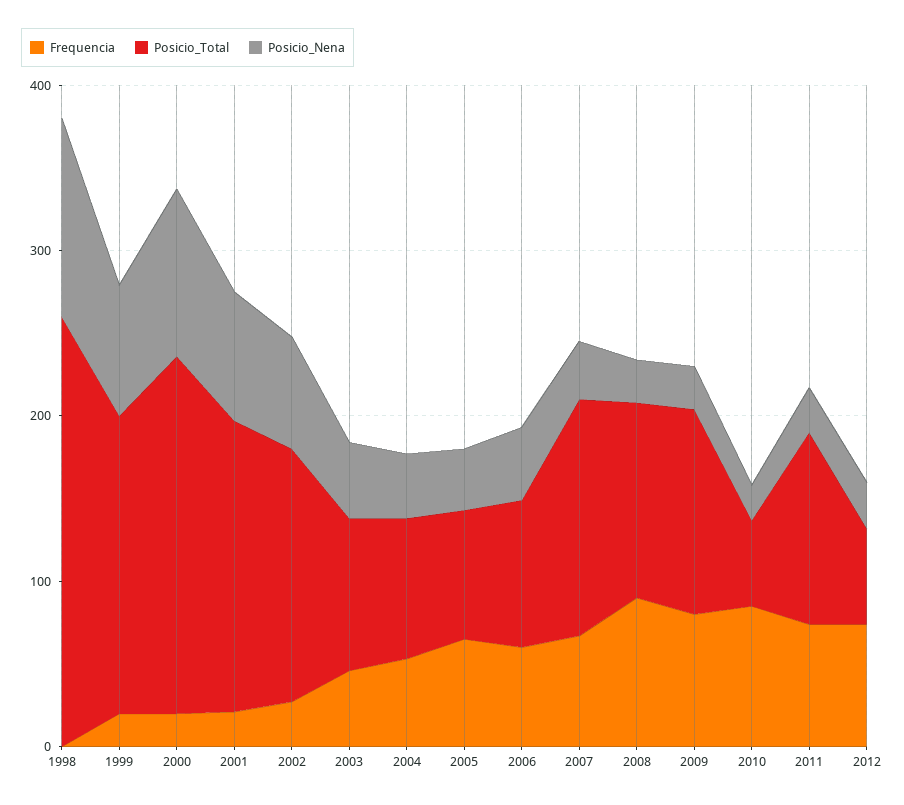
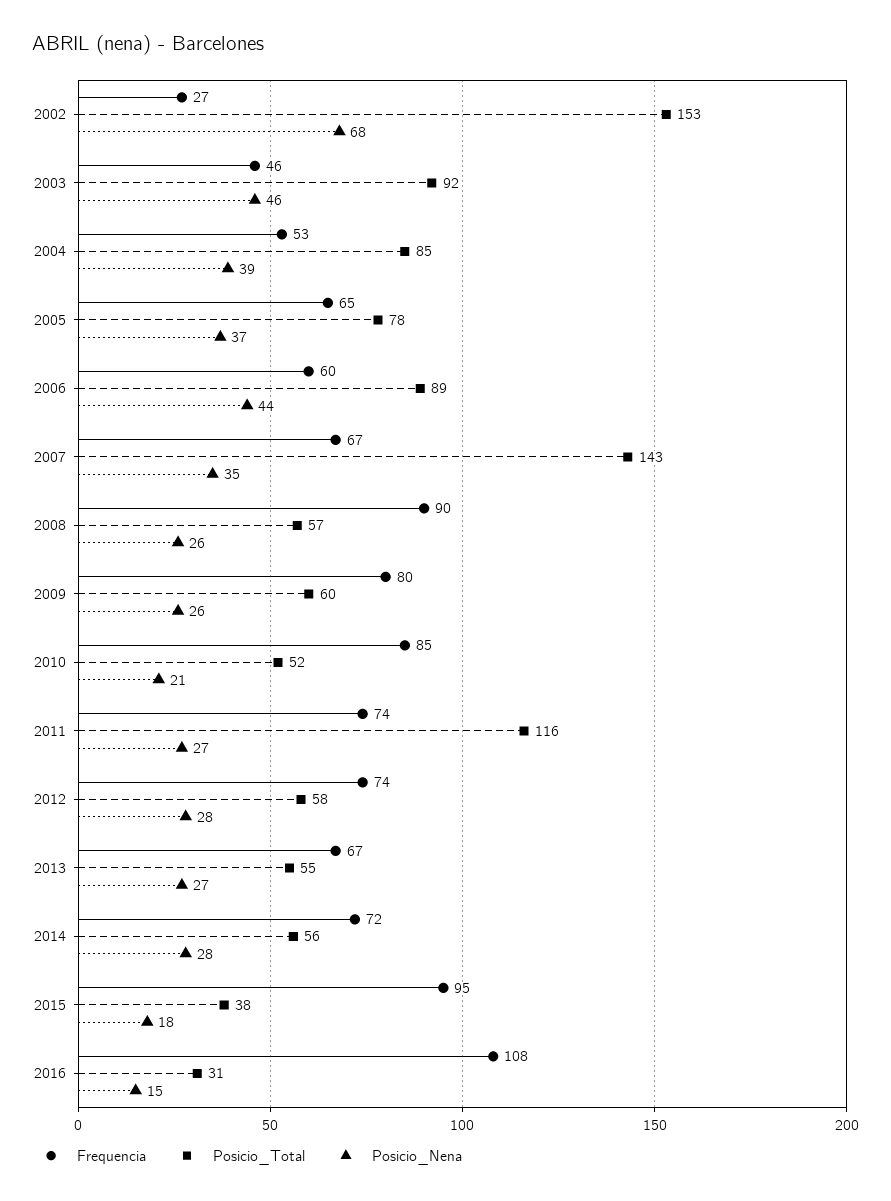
Frequencia, 1998: 0 -> none
Posicio_Total, 1998: 260 -> none
Posicio_Nena, 1998: 120 -> none
Frequencia, 1999: 20 -> none
Posicio_Total, 1999: 180 -> none
Posicio_Nena, 1999: 80 -> none
Frequencia, 2000: 20 -> none
Posicio_Total, 2000: 220 -> none
Posicio_Nena, 2000: 100 -> none
Frequencia, 2001: 20 -> none
Posicio_Total, 2001: 180 -> none
Posicio_Nena, 2001: 80 -> none
Posicio_Total, 2008: 120 -> 57
Posicio_Total, 2009: 120 -> 60
Frequencia, 2013: none -> 67
Posicio_Total, 2013: none -> 55
Posicio_Nena, 2013: none -> 27
Frequencia, 2014: none -> 72
Posicio_Total, 2014: none -> 56
Posicio_Nena, 2014: none -> 28
Frequencia, 2015: none -> 95
Posicio_Total, 2015: none -> 38
Posicio_Nena, 2015: none -> 18
Frequencia, 2016: none -> 108
Posicio_Total, 2016: none -> 31
Posicio_Nena, 2016: none -> 15

